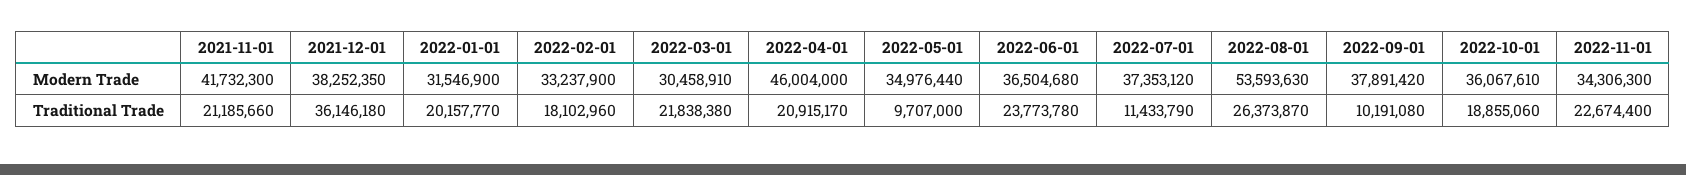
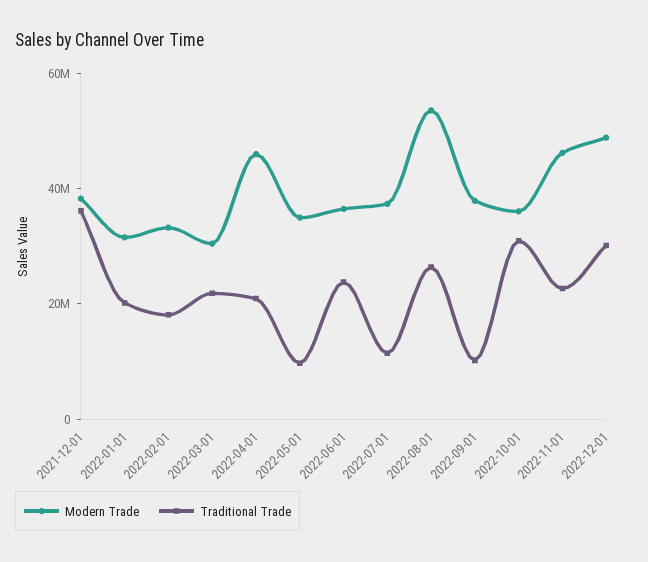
Modern Trade, 2021-11-01: 41732300 -> none
Modern Trade, 2022-11-01: 34306300 -> 45000000
Traditional Trade, 2021-11-01: 21185660 -> none
Traditional Trade, 2022-10-01: 18855060 -> 30000000
Modern Trade, 2022-12-01: none -> 50000000
Traditional Trade, 2022-12-01: none -> 30000000

